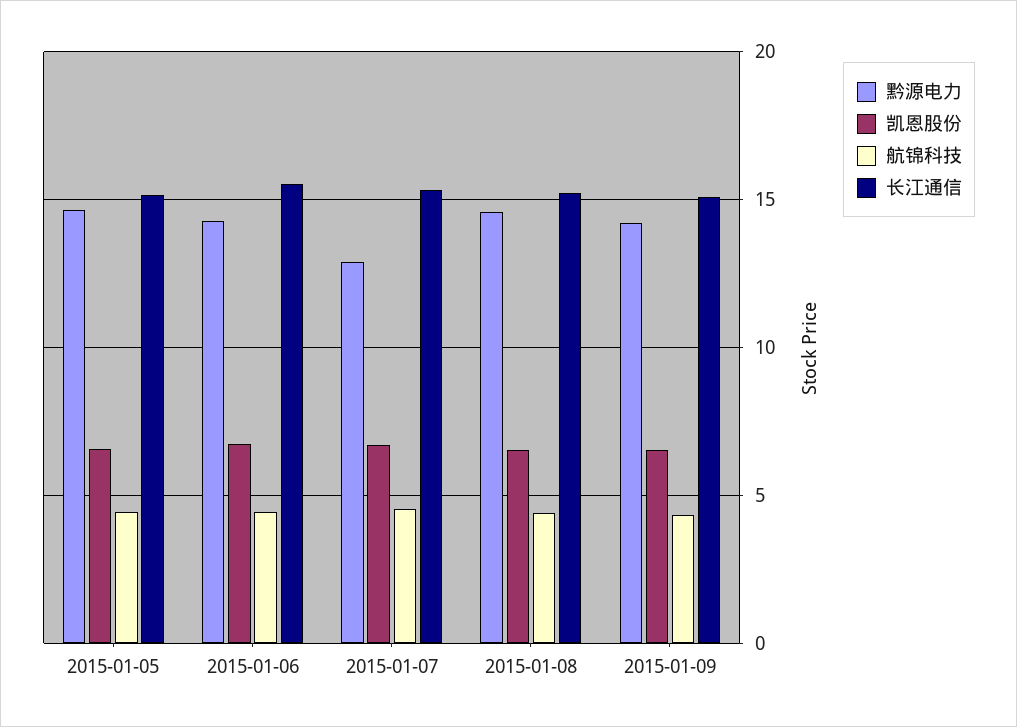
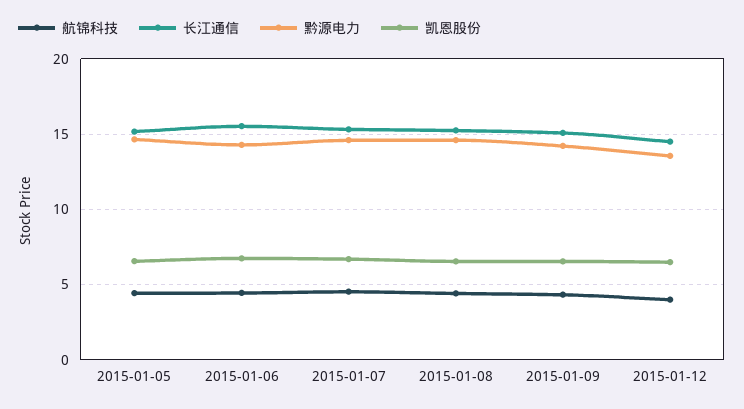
黔源电力, 2015-01-07: 13 -> 14.5
航锦科技, 2015-01-12: none -> 4
长江通信, 2015-01-12: none -> 14.5
黔源电力, 2015-01-12: none -> 13.5
凯恩股份, 2015-01-12: none -> 6.5

